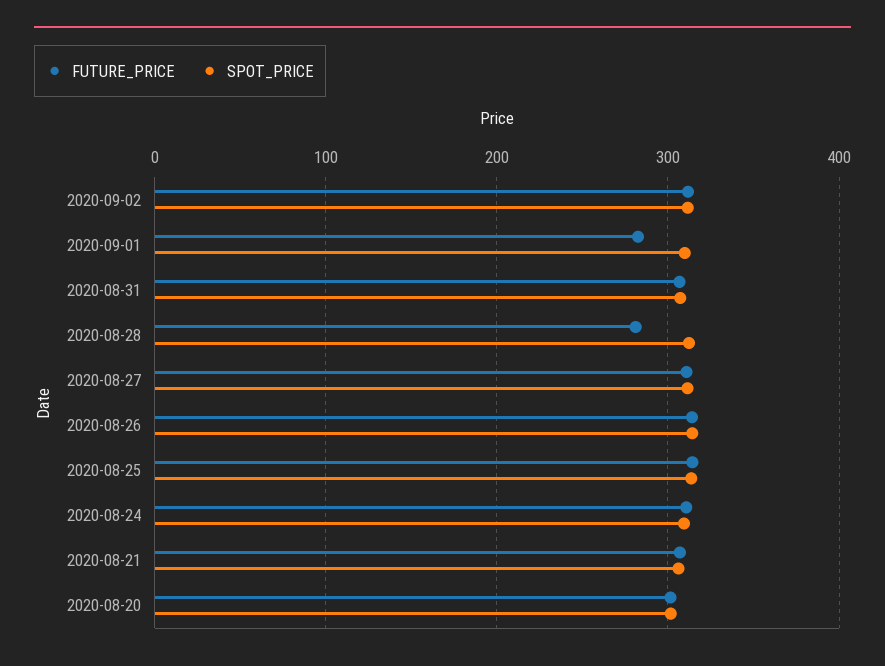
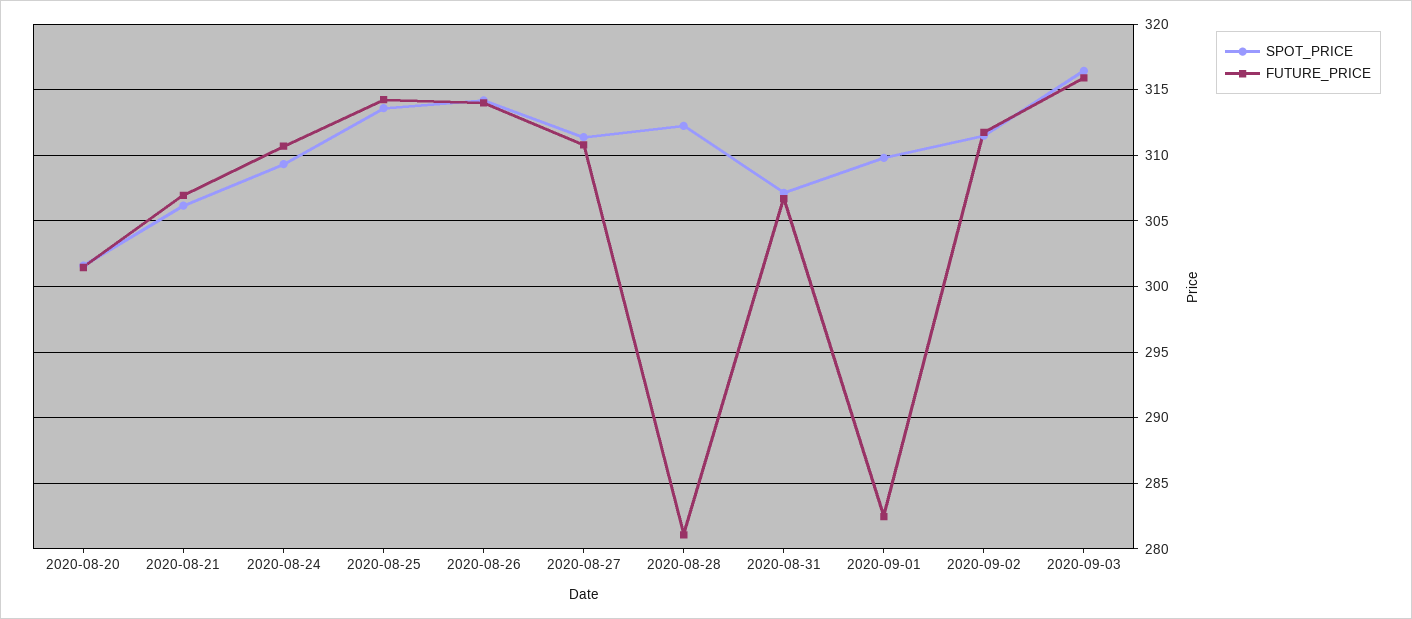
SPOT_PRICE, 2020-09-03: none -> 316.5
FUTURE_PRICE, 2020-09-03: none -> 316

